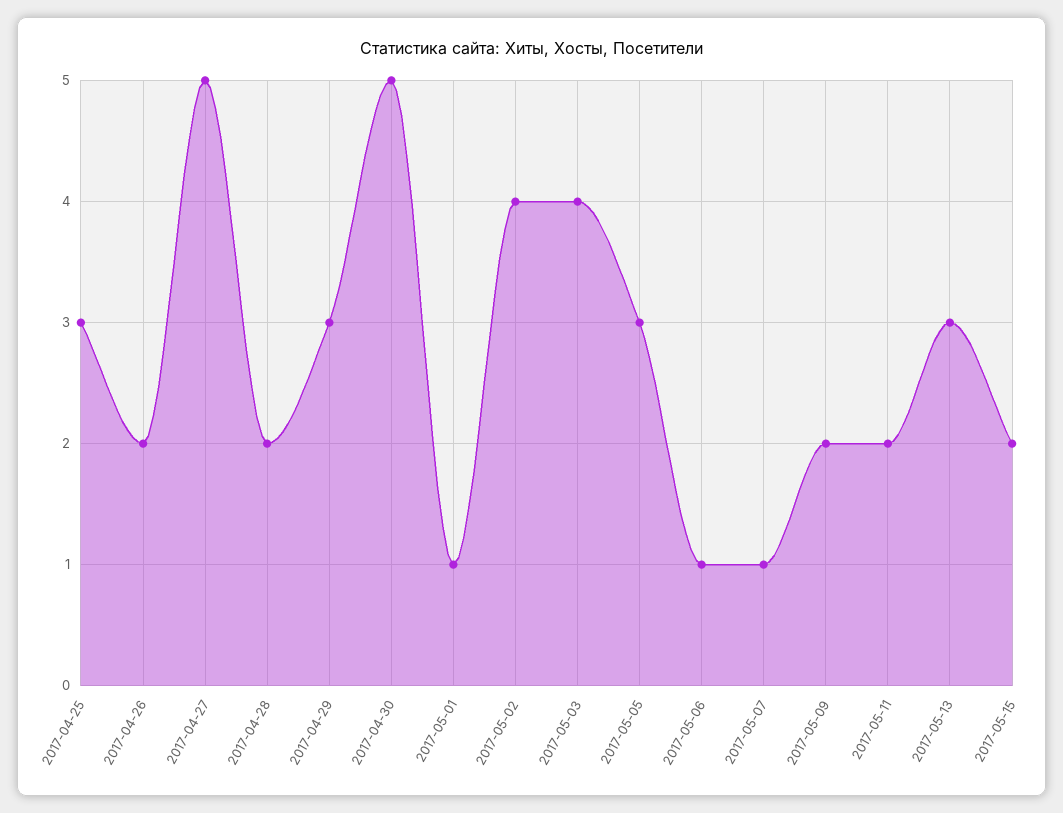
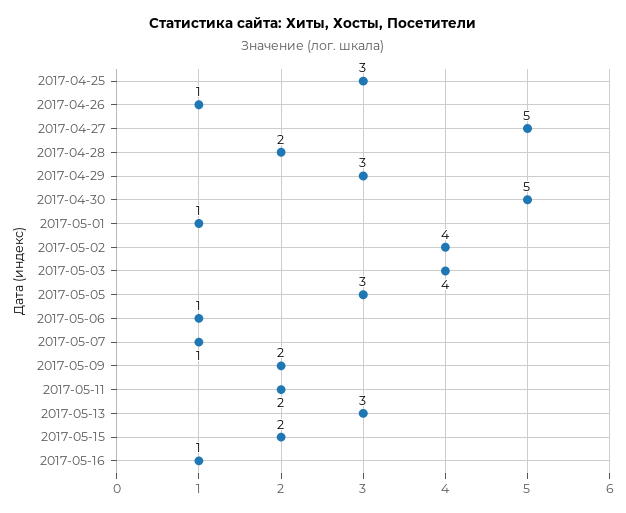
2017-04-26: 2 -> 1
2017-05-16: none -> 1

